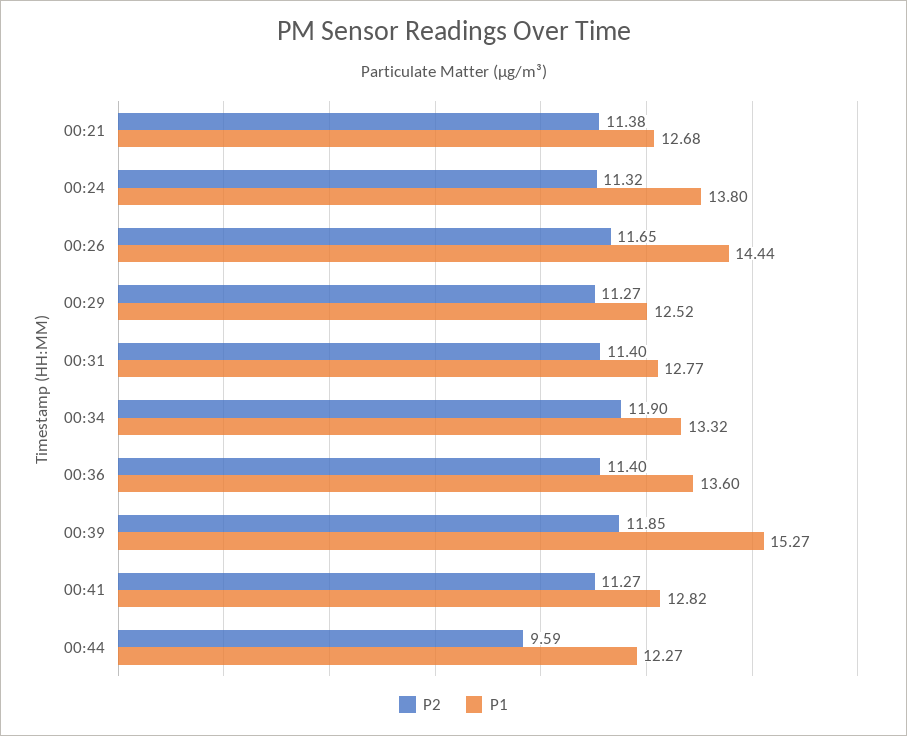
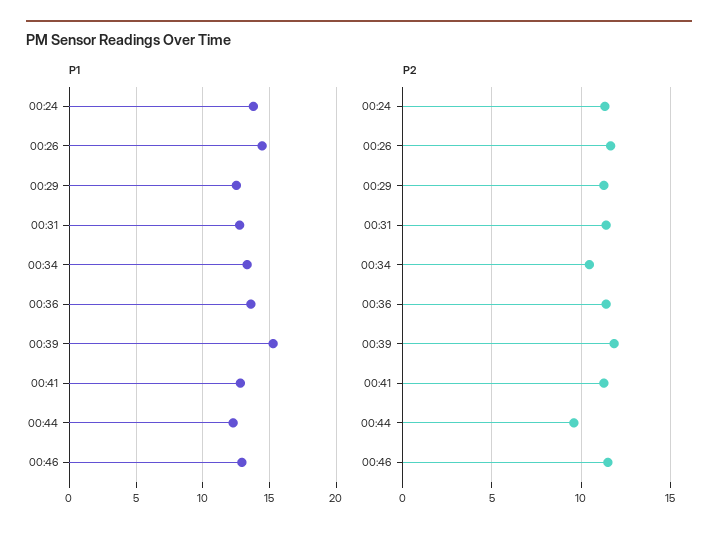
P2, 00:21: 11.38 -> none
P1, 00:21: 12.68 -> none
P2, 00:34: 11.9 -> 10.5
P1, 00:46: none -> 13
P2, 00:46: none -> 11.5

